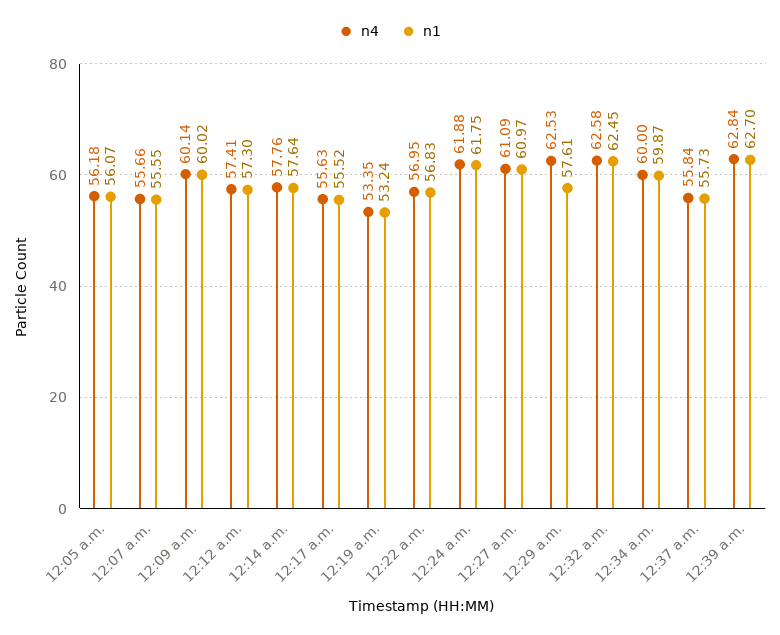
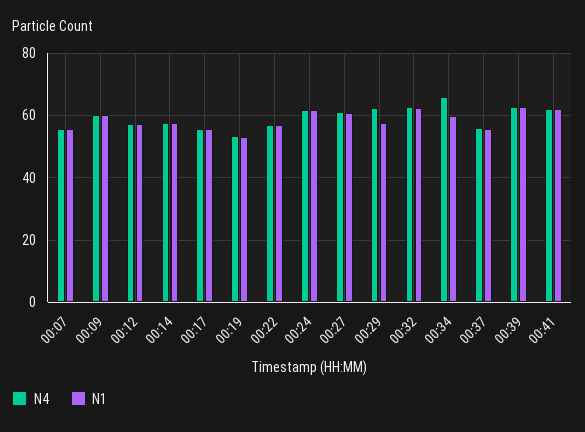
n4, 12:05 a.m.: 56.18 -> none
n1, 12:05 a.m.: 56.07 -> none
n4, 12:34 a.m.: 60 -> 66
n4, 00:41: none -> 62
n1, 00:41: none -> 62

